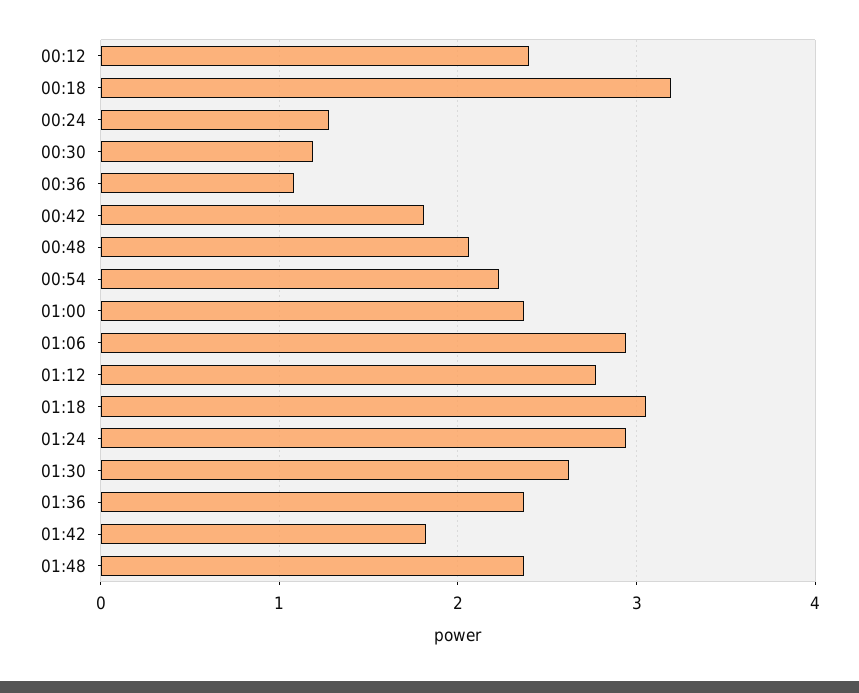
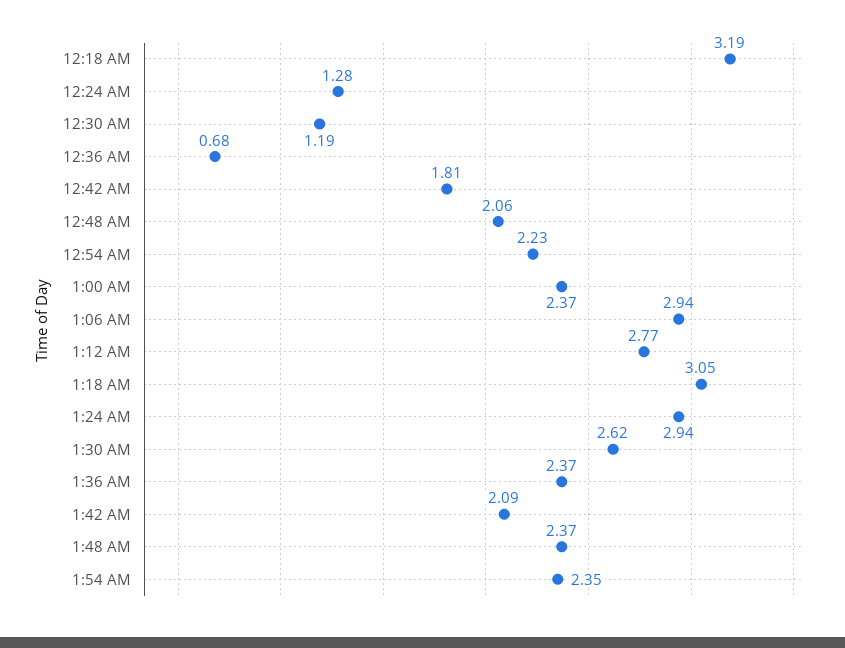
00:12: 2.4 -> none
00:36: 1.1 -> 0.68
01:42: 1.8 -> 2.09
1:54 AM: none -> 2.35

